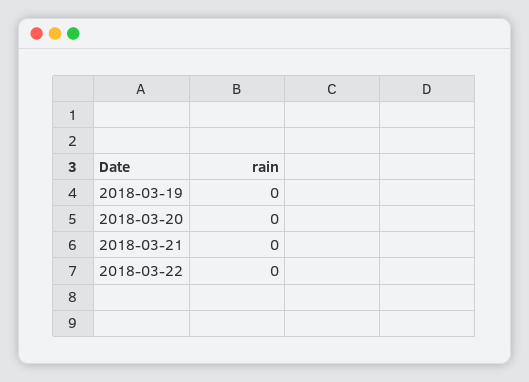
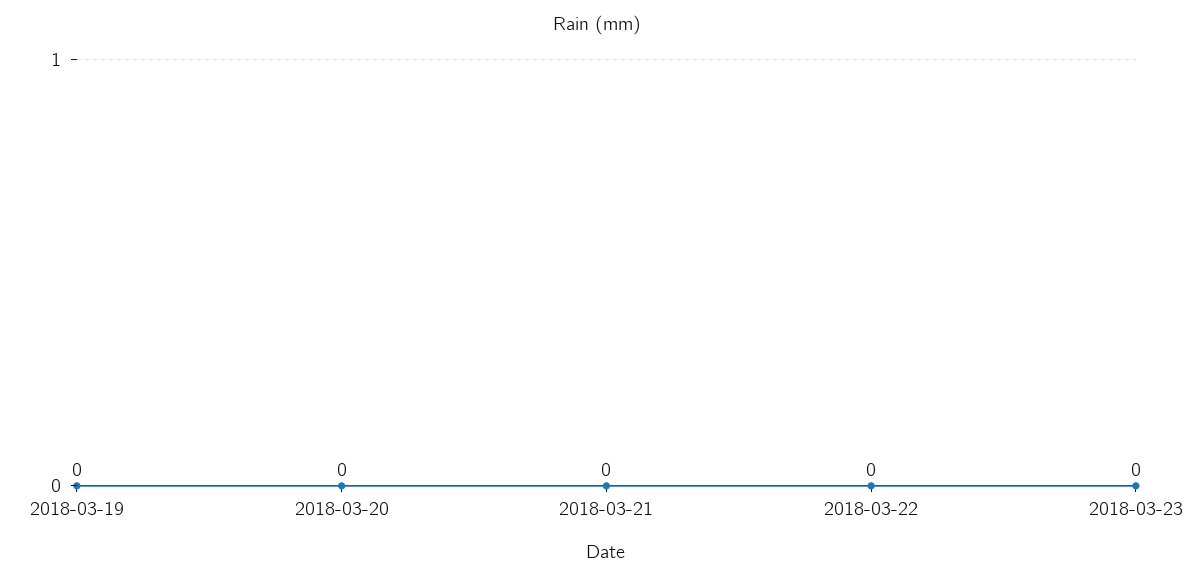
2018-03-23: none -> 0

